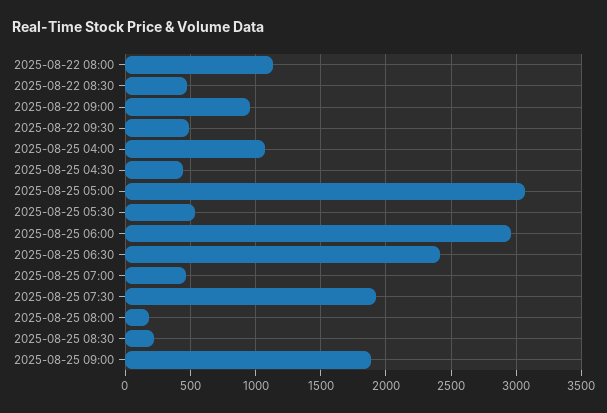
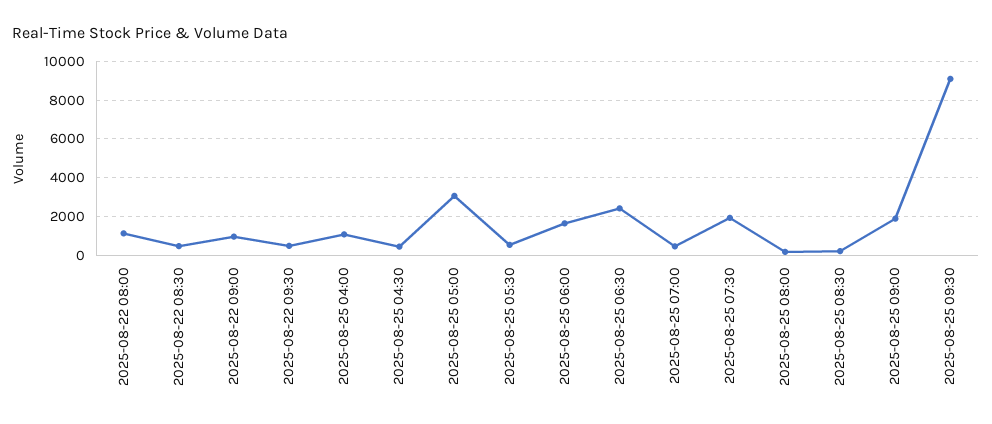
2025-08-25 06:00: 2950 -> 1500
2025-08-25 09:30: none -> 9000

